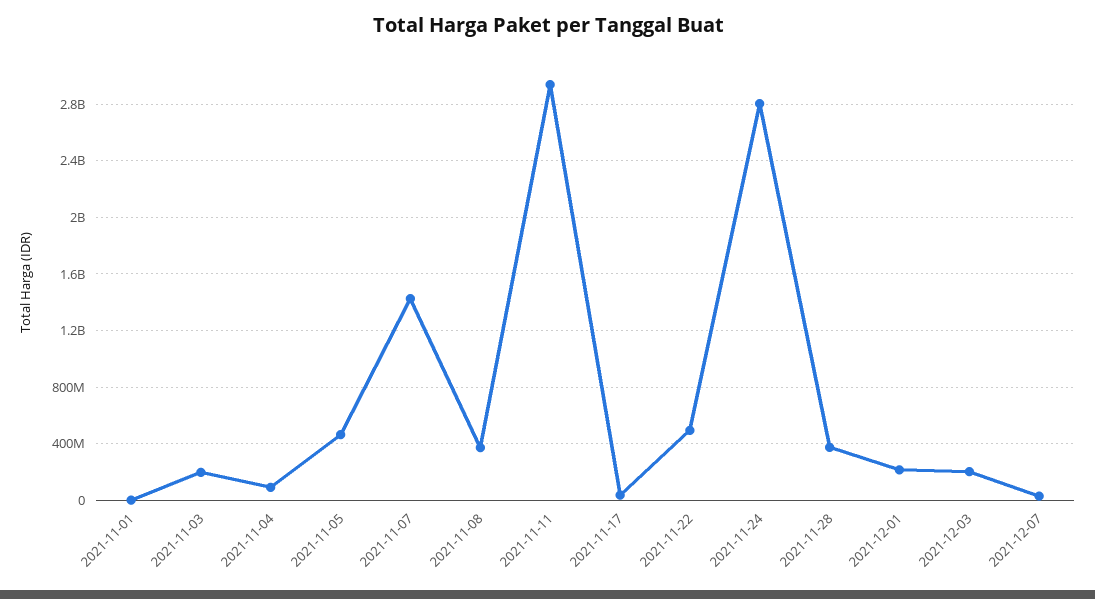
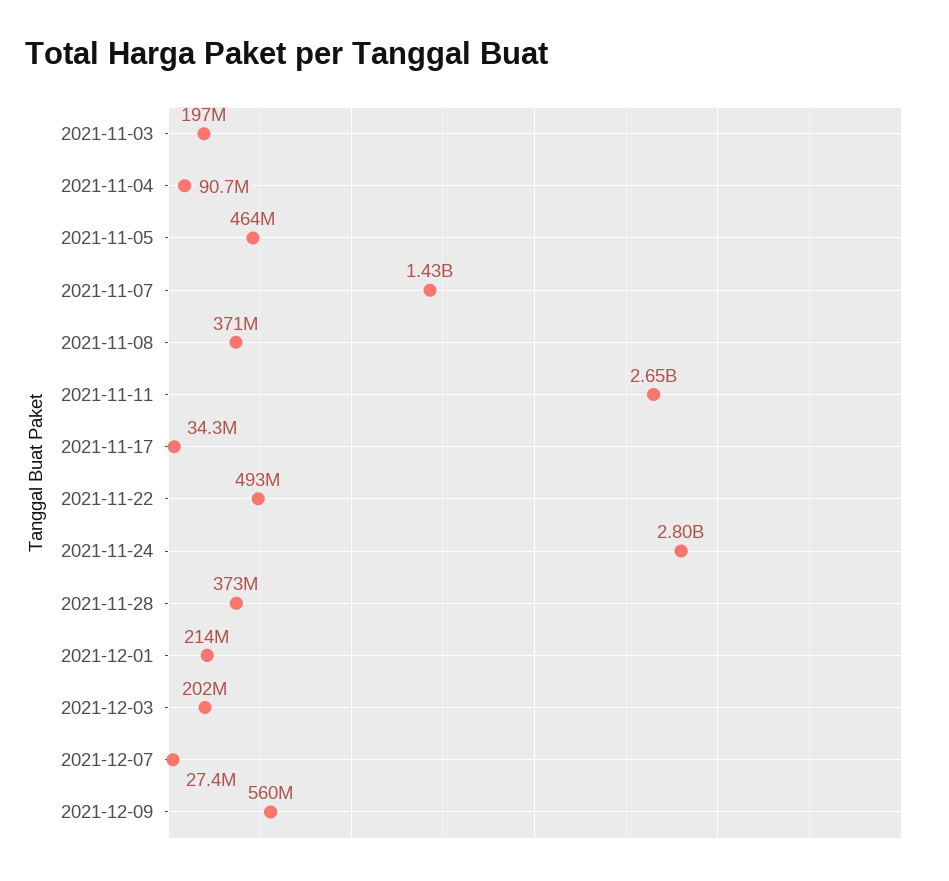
2021-11-01: 0 -> none
2021-11-11: 2950000000 -> 2650000000
2021-12-09: none -> 560000000

